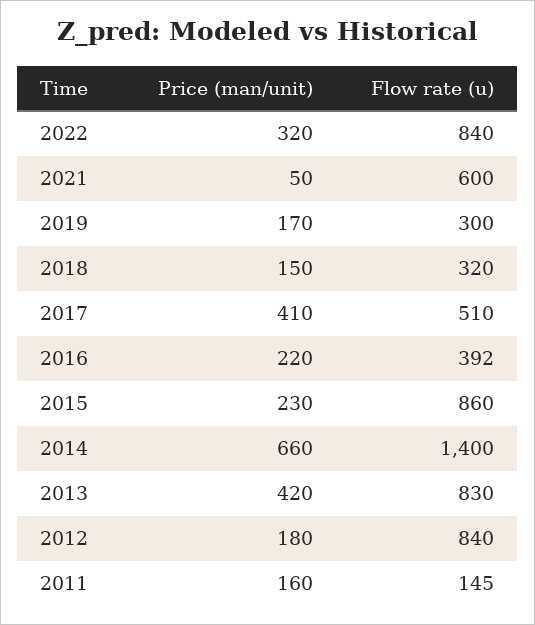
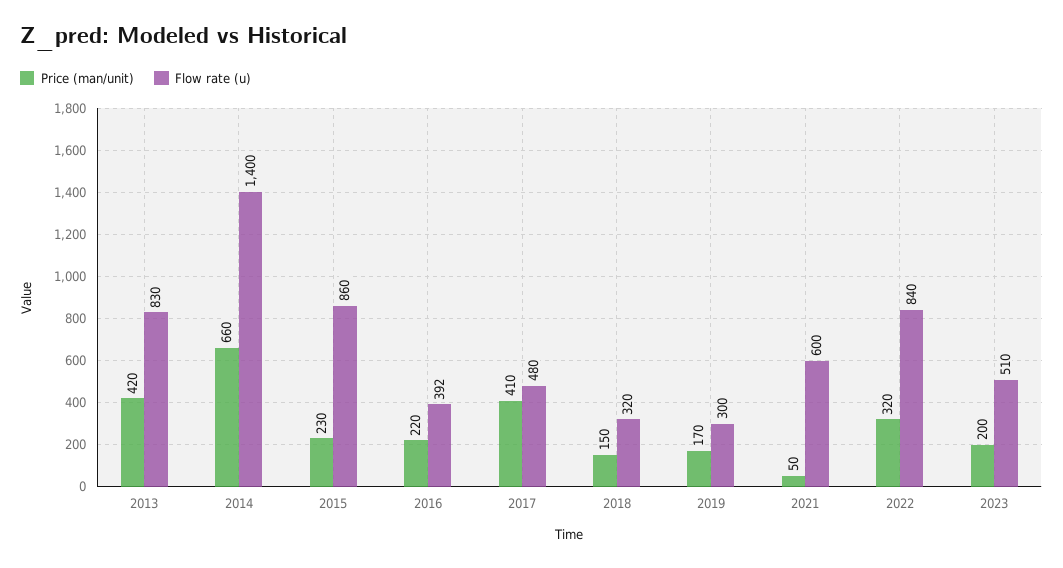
Flow rate (u), 2017: 510 -> 480
Price (man/unit), 2012: 180 -> none
Flow rate (u), 2012: 840 -> none
Price (man/unit), 2011: 160 -> none
Flow rate (u), 2011: 145 -> none
Price (man/unit), 2023: none -> 200
Flow rate (u), 2023: none -> 510

